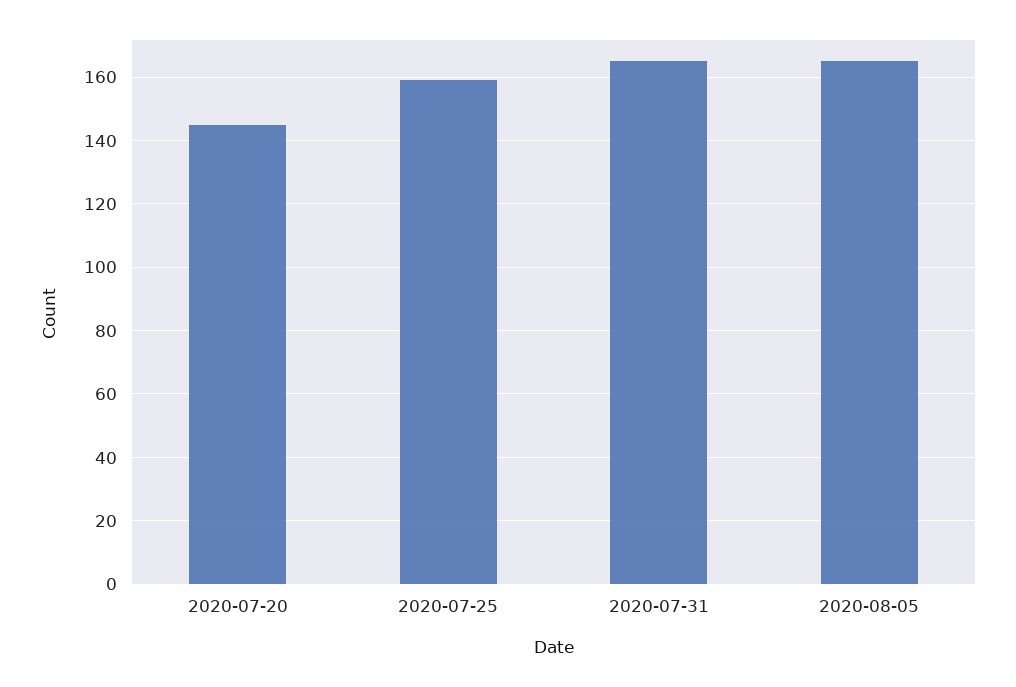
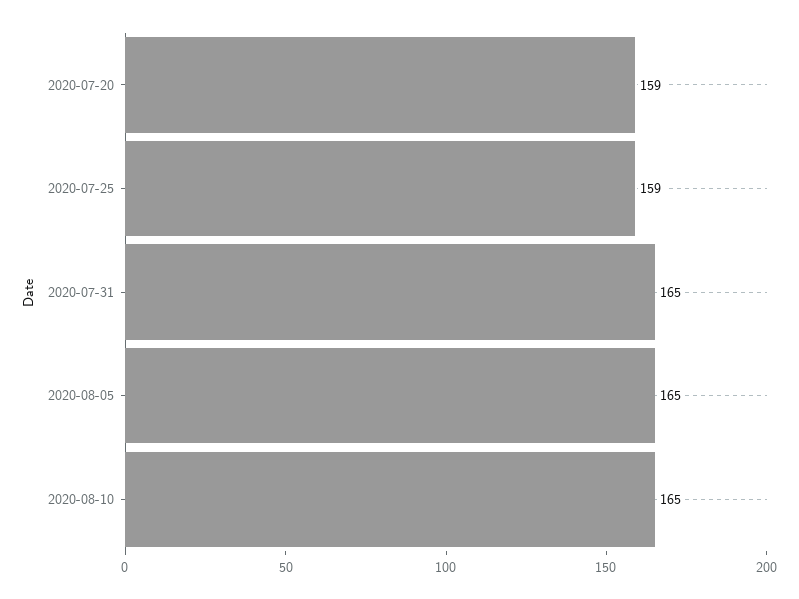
2020-07-20: 145 -> 159
2020-08-10: none -> 165

